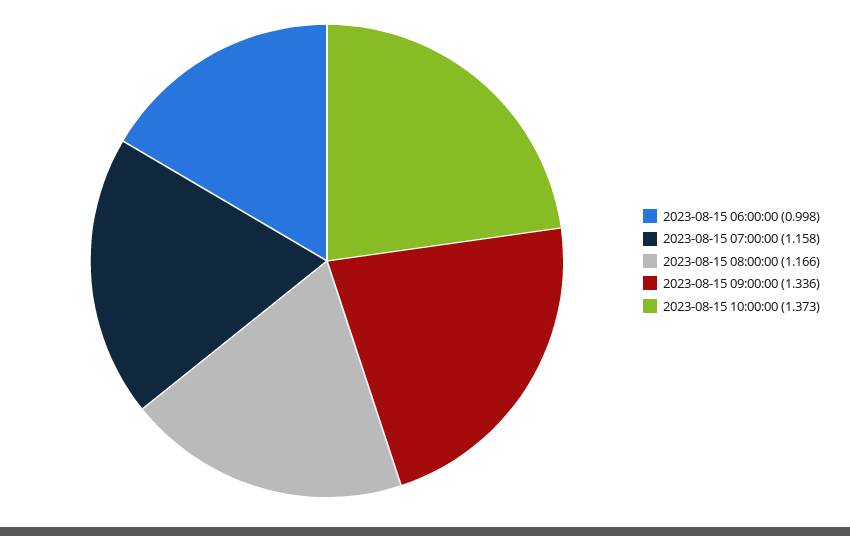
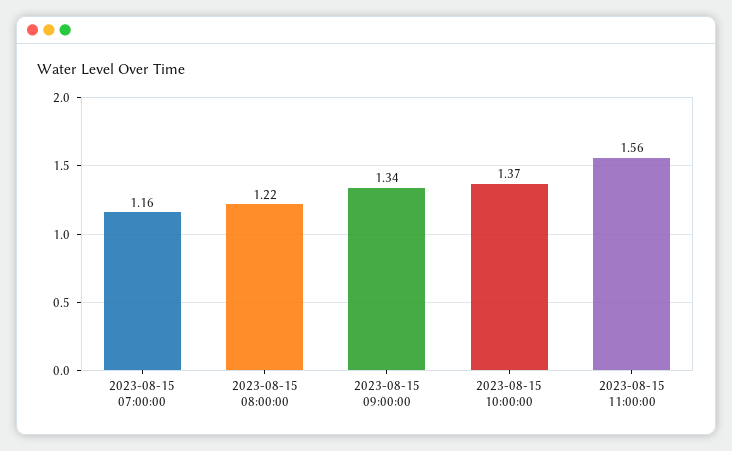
2023-08-15 06:00:00: 0.998 -> none
2023-08-15 08:00:00: 1.166 -> 1.22
2023-08-15 11:00:00: none -> 1.56

